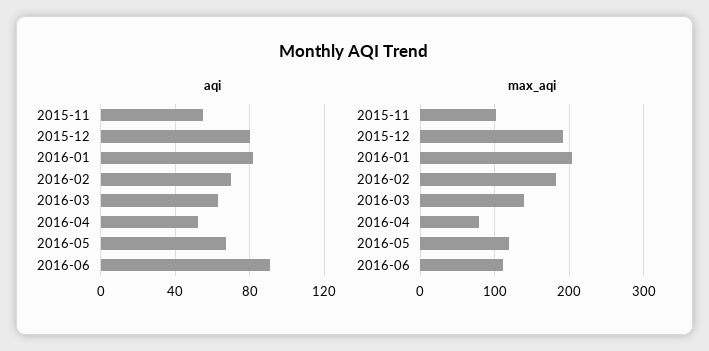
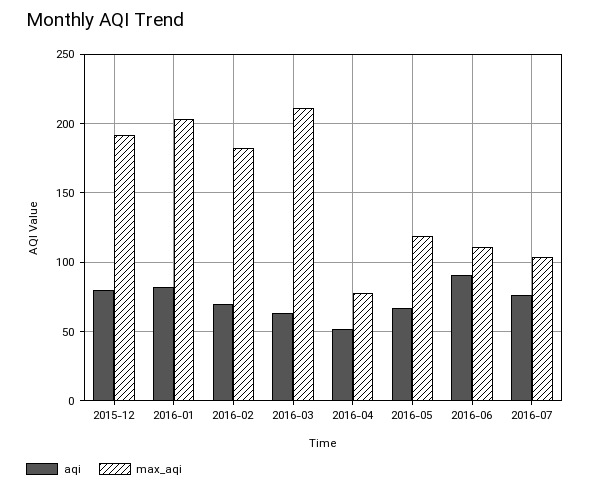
aqi, 2015-11: 55 -> none
max_aqi, 2015-11: 100 -> none
max_aqi, 2016-03: 140 -> 210
aqi, 2016-07: none -> 75
max_aqi, 2016-07: none -> 105

